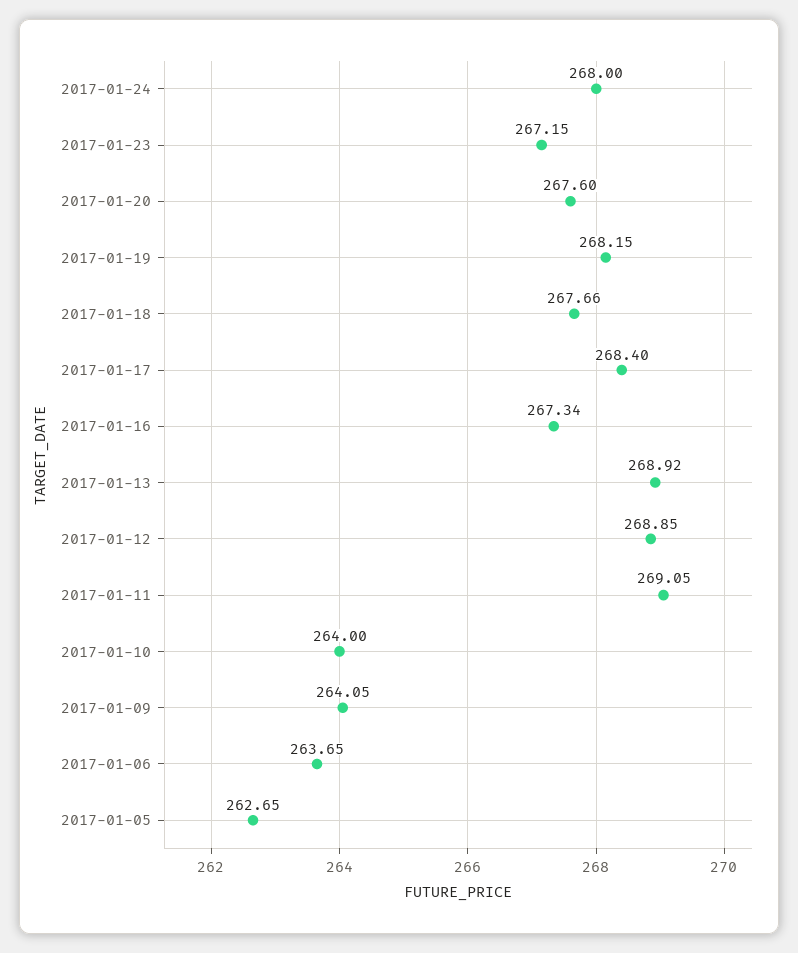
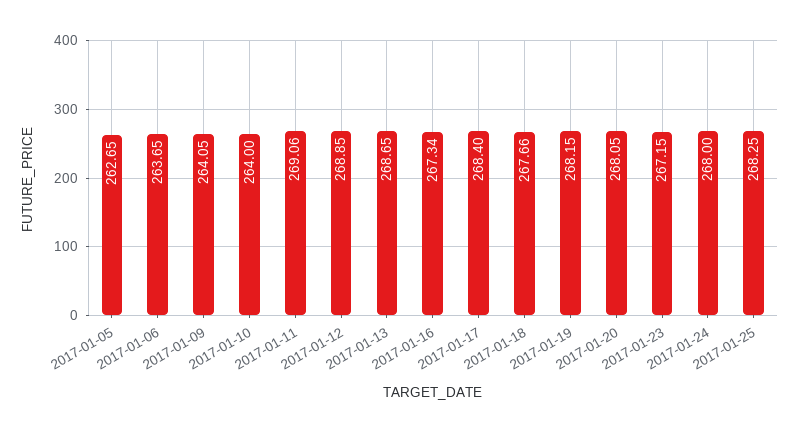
2017-01-20: 267.6 -> 268.05
2017-01-13: 268.92 -> 268.65
2017-01-11: 269.05 -> 269.06
2017-01-25: none -> 268.25

